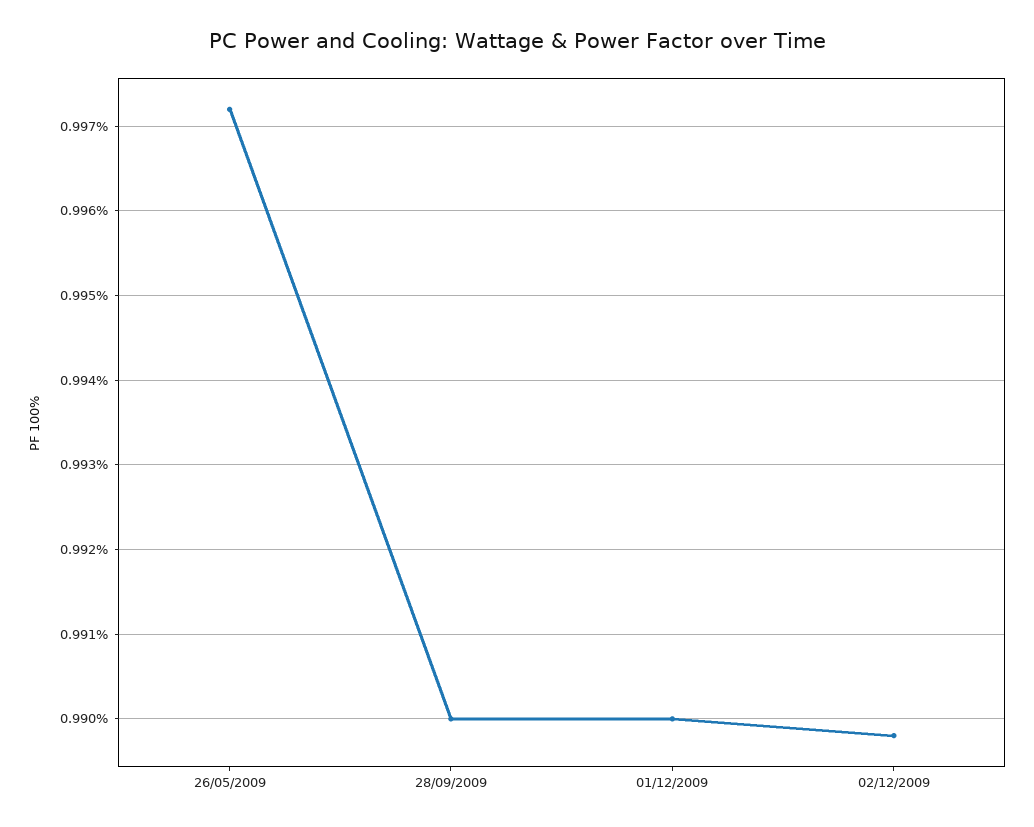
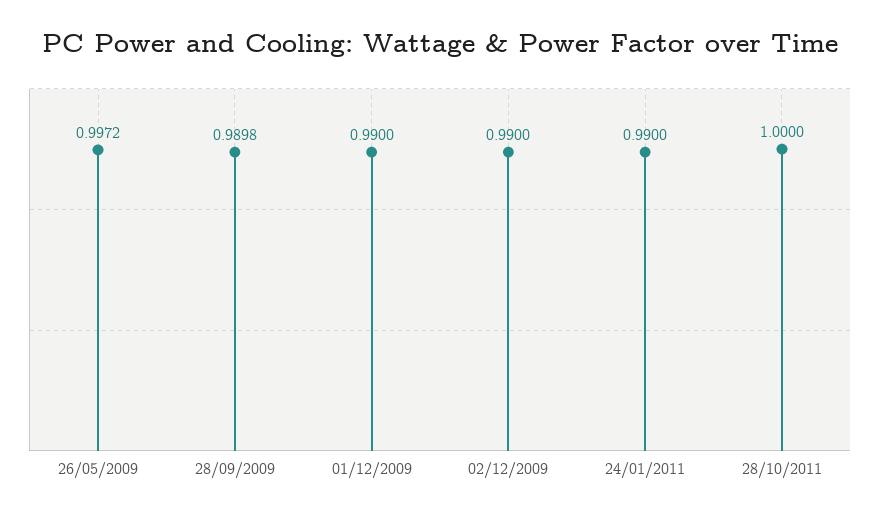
28/09/2009: 0.99 -> 0.9898
02/12/2009: 0.9898 -> 0.99
24/01/2011: none -> 0.99
28/10/2011: none -> 1

